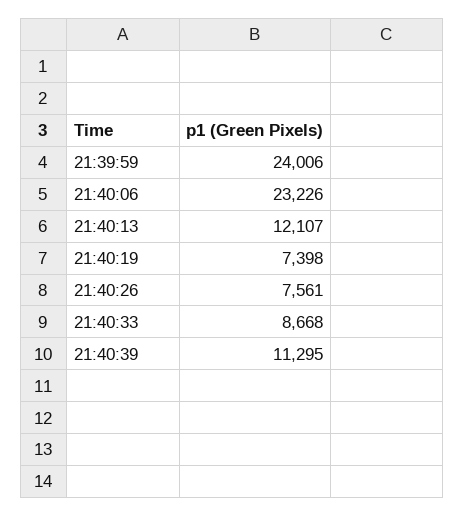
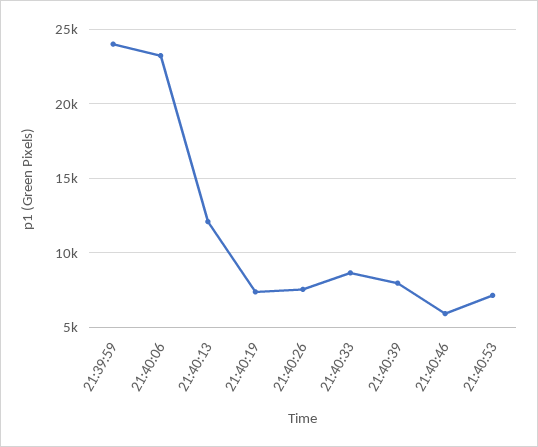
21:40:39: 11295 -> 8000
21:40:46: none -> 6000
21:40:53: none -> 7000

